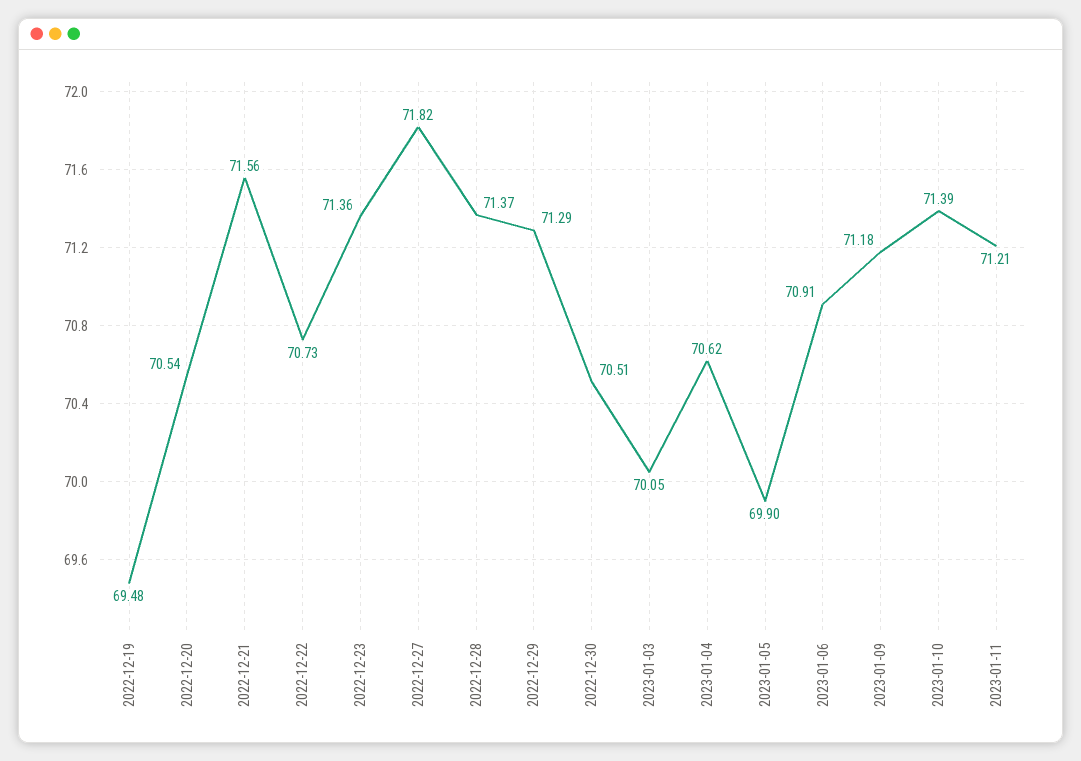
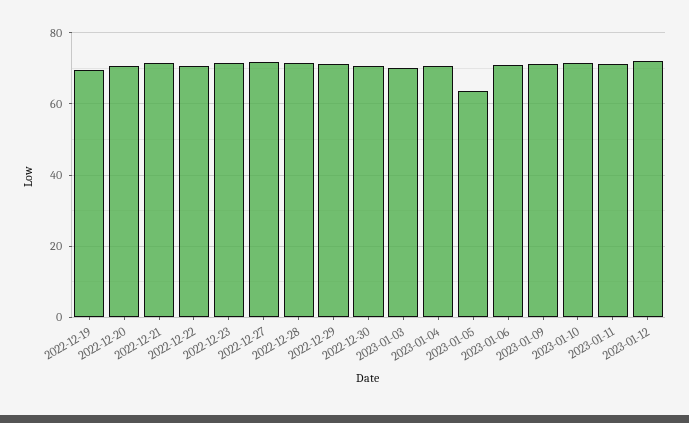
2023-01-05: 69.9 -> 64
2023-01-12: none -> 72

